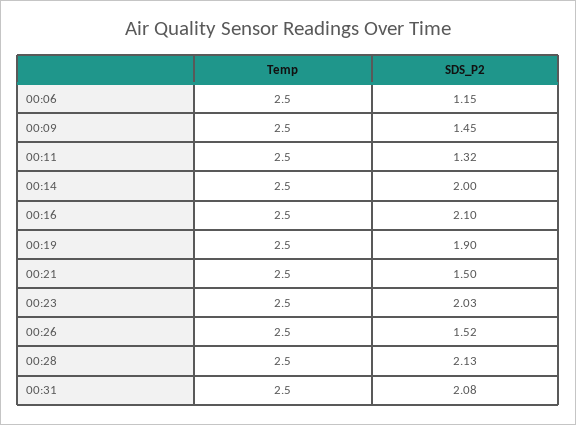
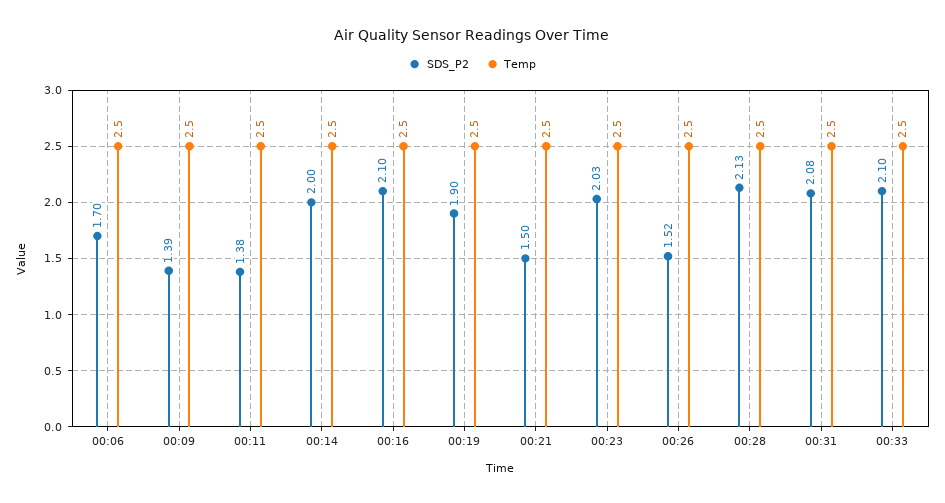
SDS_P2, 00:06: 1.15 -> 1.7
SDS_P2, 00:09: 1.45 -> 1.39
SDS_P2, 00:11: 1.32 -> 1.38
SDS_P2, 00:33: none -> 2.1
Temp, 00:33: none -> 2.5

